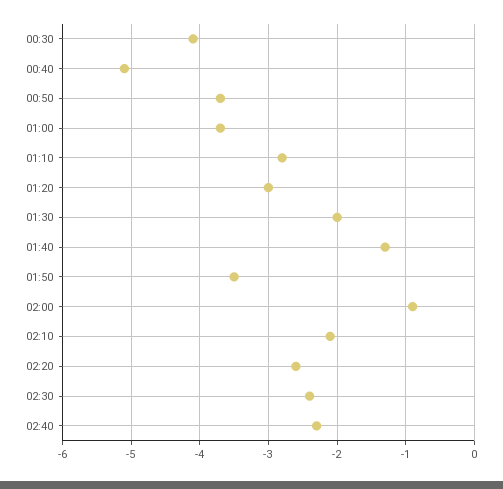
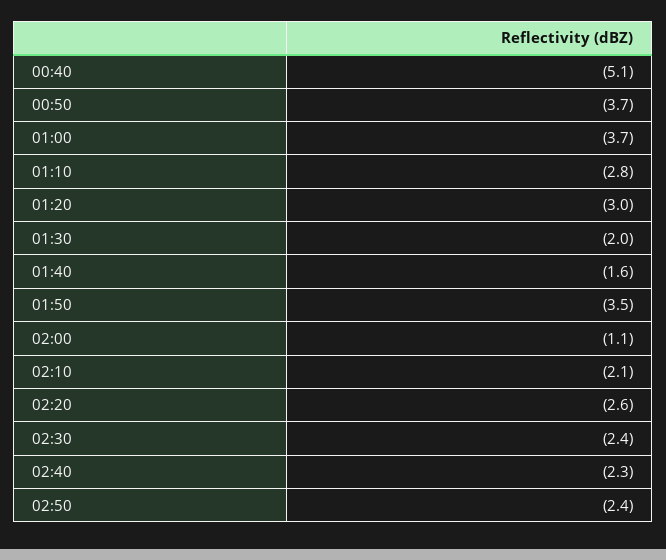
00:30: -4.1 -> none
01:40: -1.3 -> -1.6
02:00: -0.9 -> -1.1
02:50: none -> -2.4

